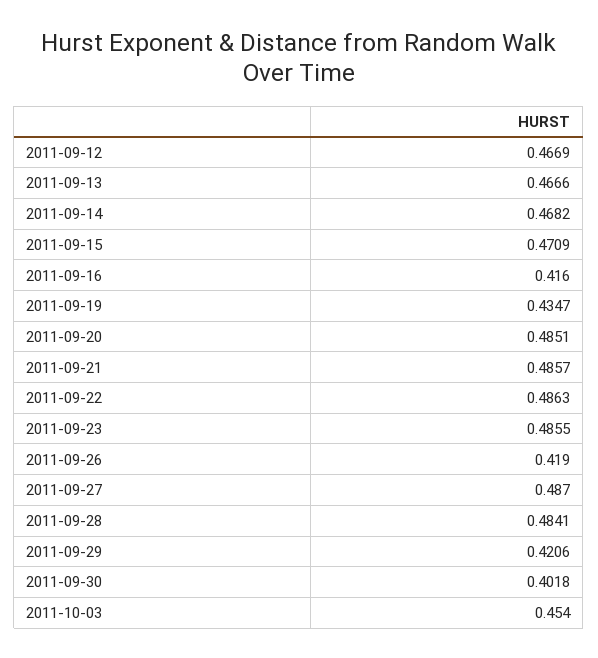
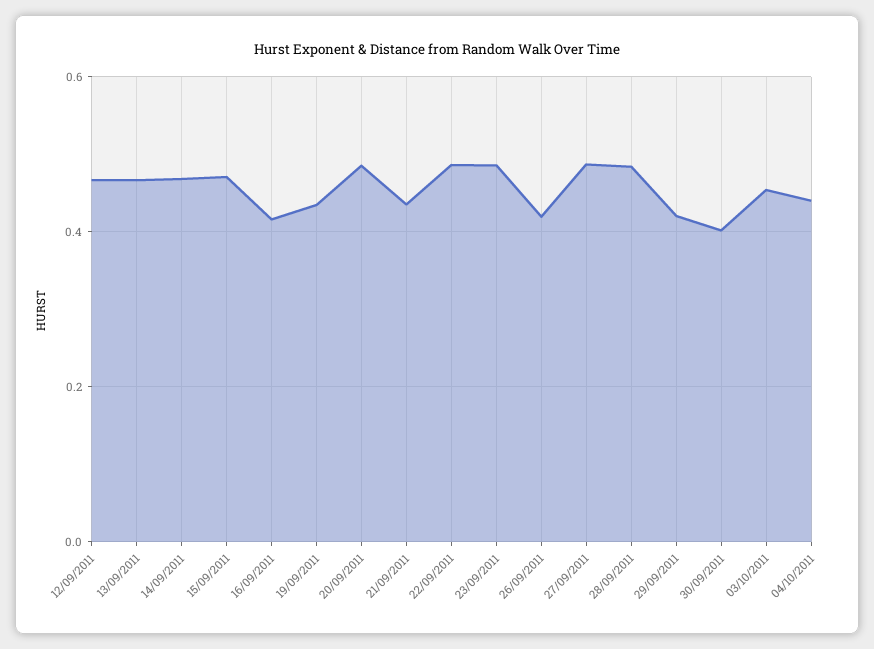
2011-09-21: 0.4857 -> 0.44
04/10/2011: none -> 0.44

